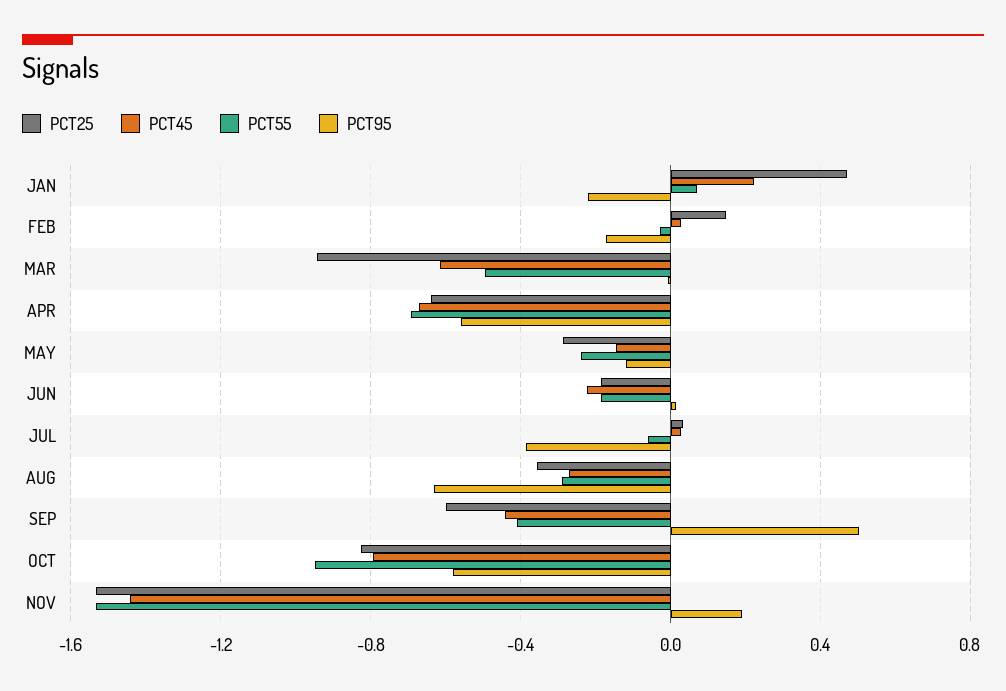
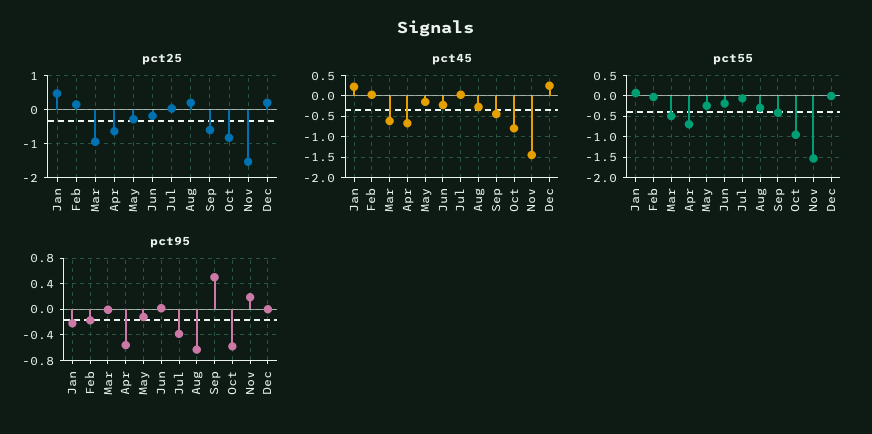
PCT25, AUG: -0.35 -> 0.2
PCT25, Dec: none -> 0.2
PCT45, Dec: none -> 0.25
PCT55, Dec: none -> 0
PCT95, Dec: none -> 0

